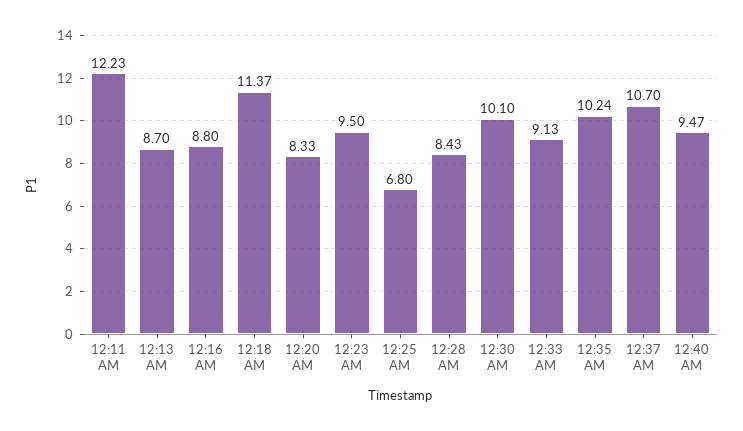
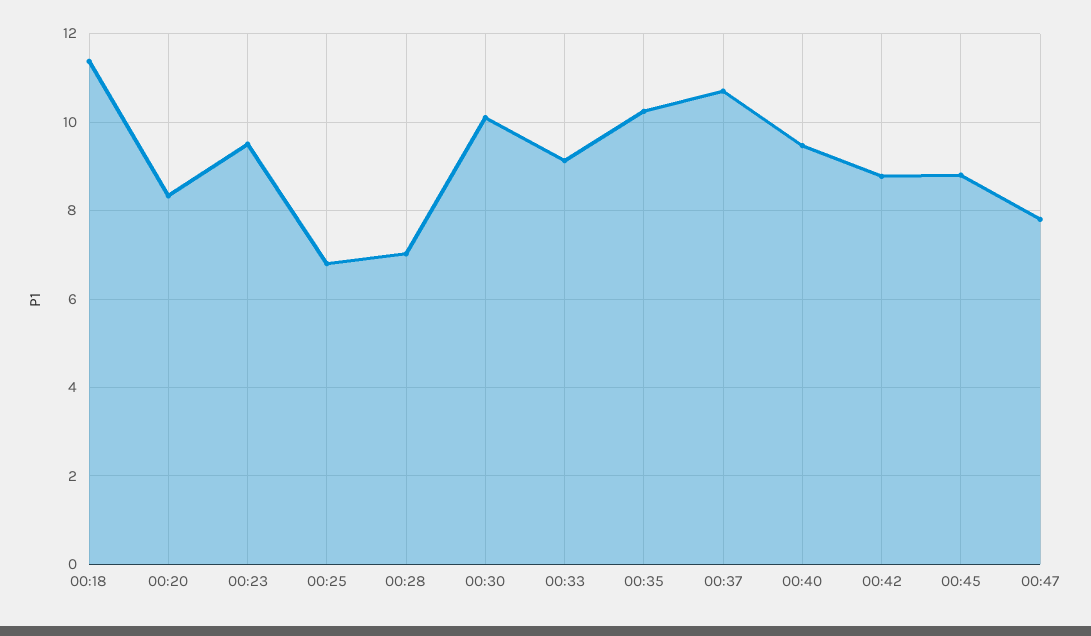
12:11 AM: 12.23 -> none
12:13 AM: 8.7 -> none
12:16 AM: 8.8 -> none
12:28 AM: 8.43 -> 7
00:42: none -> 8.8
00:45: none -> 8.8
00:47: none -> 7.8

